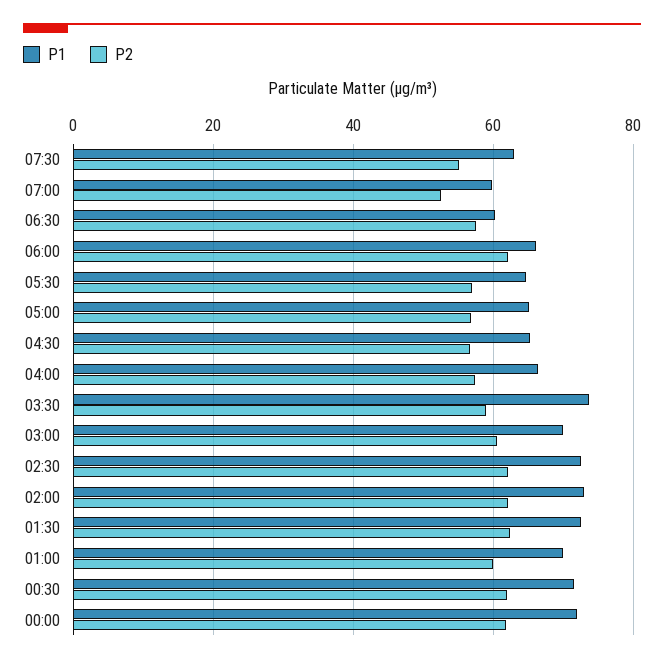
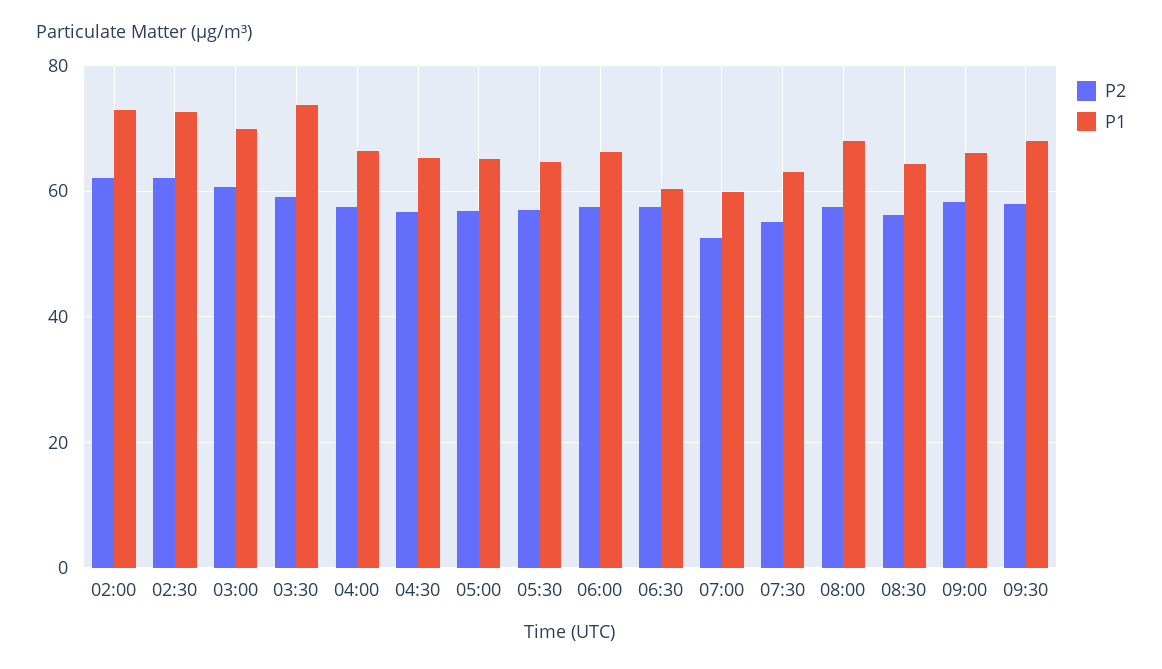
P2, 06:00: 62 -> 58
P1, 01:30: 72 -> none
P2, 01:30: 62 -> none
P1, 01:00: 70 -> none
P2, 01:00: 60 -> none
P1, 00:30: 72 -> none
P2, 00:30: 62 -> none
P1, 00:00: 72 -> none
P2, 00:00: 62 -> none
P2, 08:00: none -> 58
P1, 08:00: none -> 68
P2, 08:30: none -> 56
P1, 08:30: none -> 64
P2, 09:00: none -> 58
P1, 09:00: none -> 66
P2, 09:30: none -> 58
P1, 09:30: none -> 68

